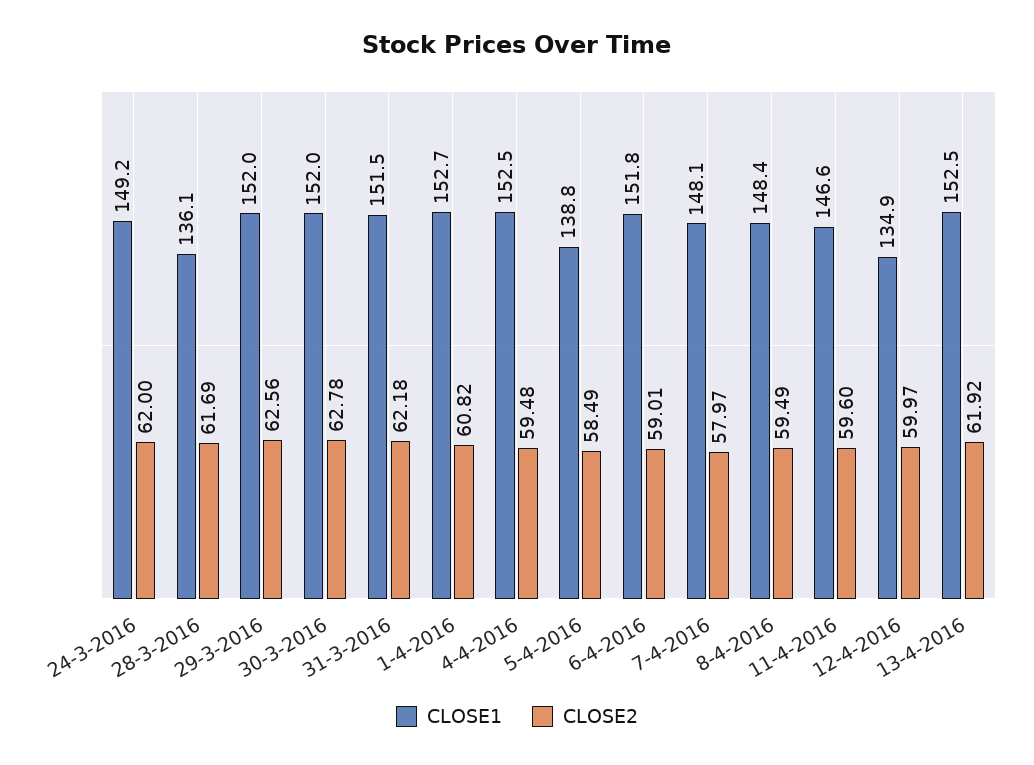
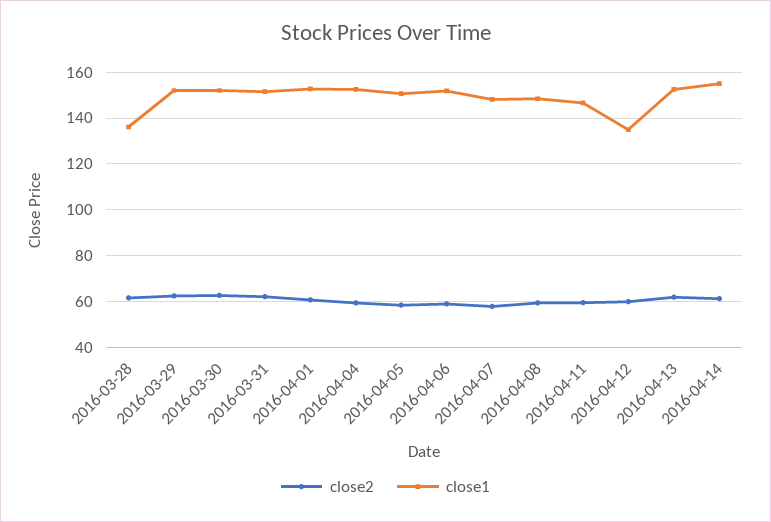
CLOSE1, 24-3-2016: 149.2 -> none
CLOSE2, 24-3-2016: 62 -> none
CLOSE1, 5-4-2016: 138.8 -> 150
CLOSE2, 2016-04-14: none -> 60
CLOSE1, 2016-04-14: none -> 155

